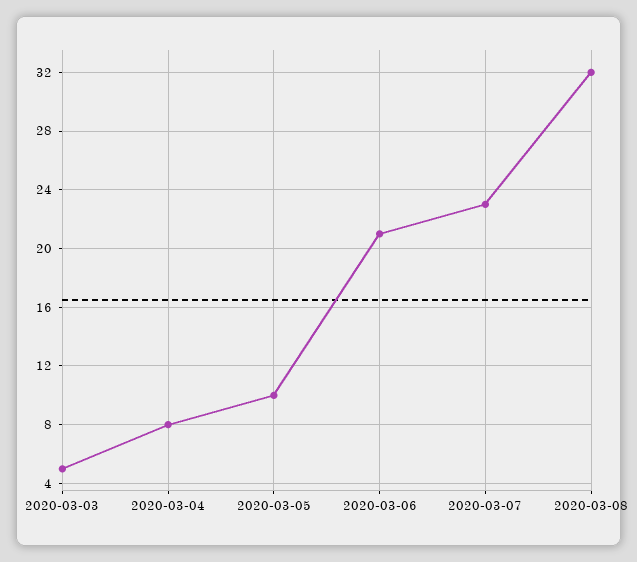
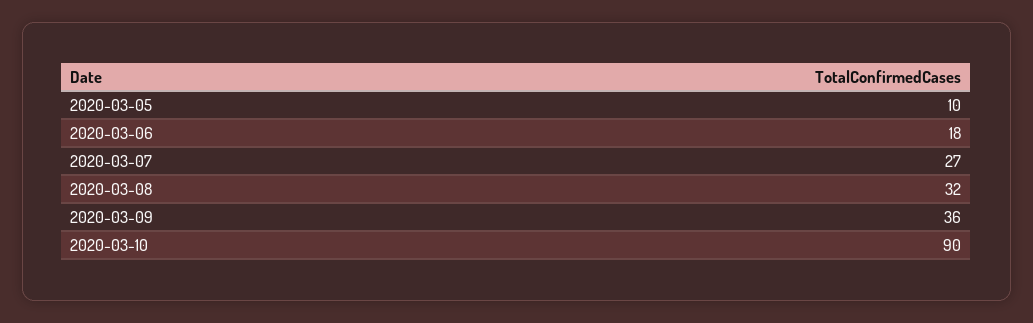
2020-03-03: 5 -> none
2020-03-04: 8 -> none
2020-03-06: 21 -> 18
2020-03-07: 23 -> 27
2020-03-09: none -> 36
2020-03-10: none -> 90

